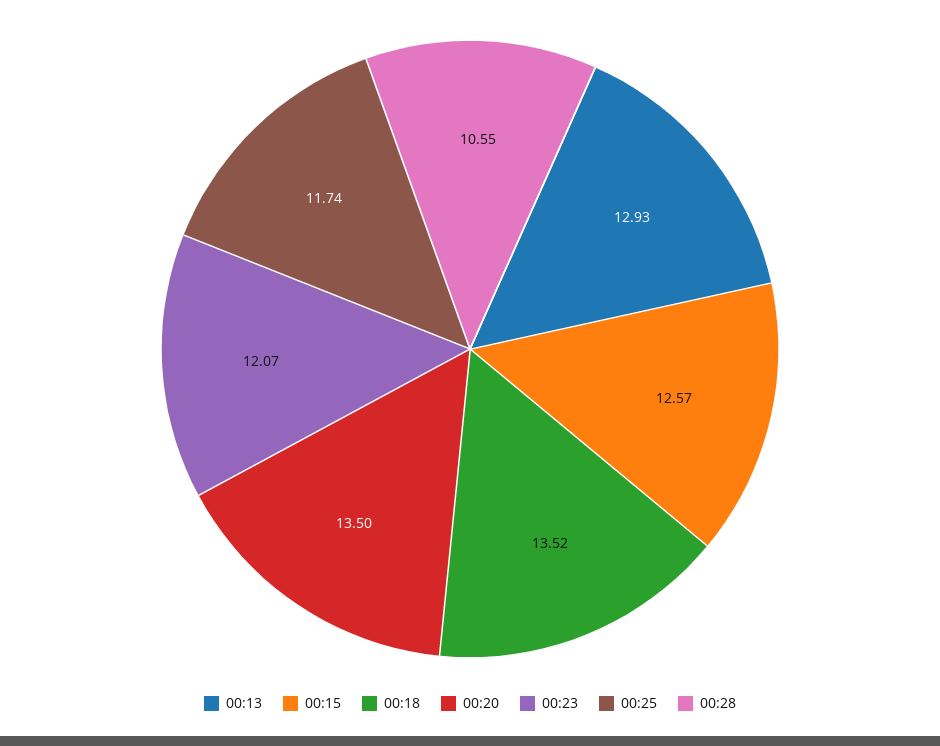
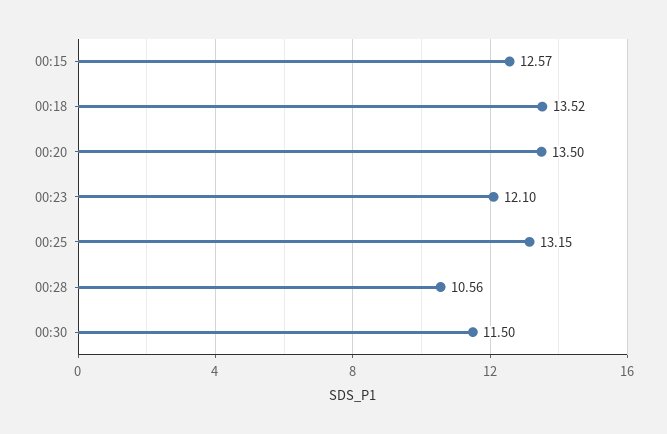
00:13: 12.93 -> none
00:23: 12.07 -> 12.1
00:25: 11.74 -> 13.15
00:28: 10.55 -> 10.56
00:30: none -> 11.5

